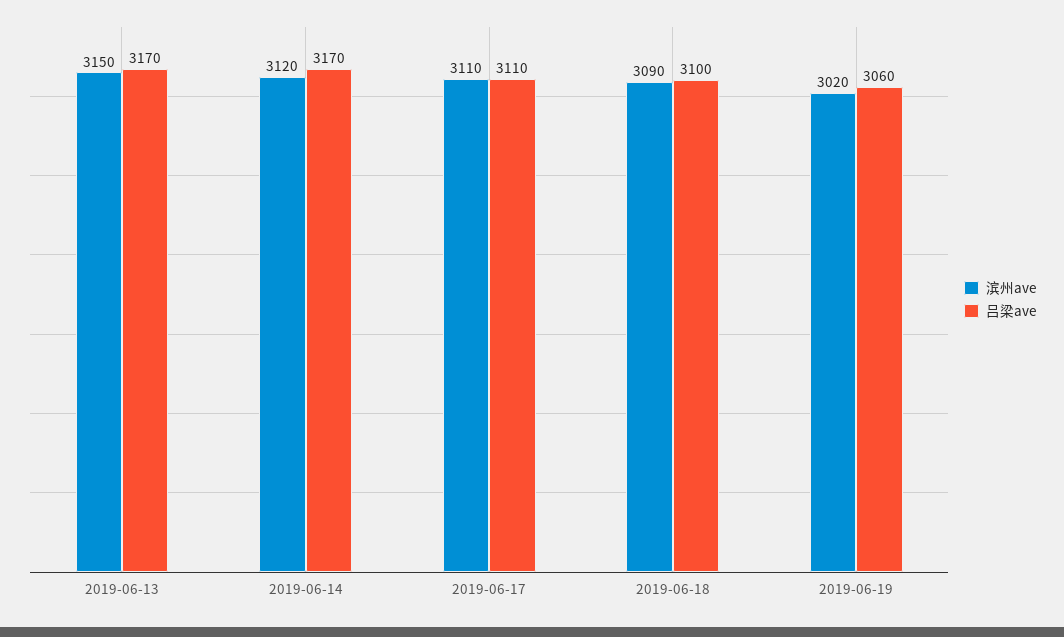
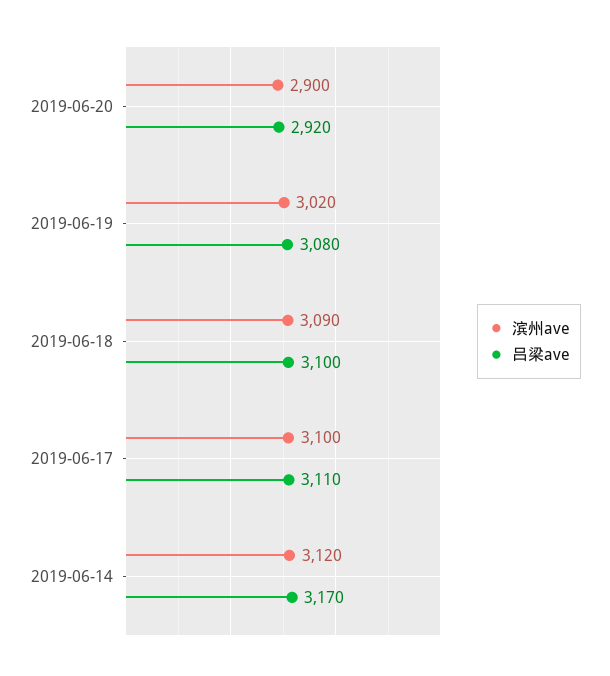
滨州ave, 2019-06-13: 3150 -> none
吕梁ave, 2019-06-13: 3170 -> none
滨州ave, 2019-06-17: 3110 -> 3100
吕梁ave, 2019-06-19: 3060 -> 3080
滨州ave, 2019-06-20: none -> 2900
吕梁ave, 2019-06-20: none -> 2920

